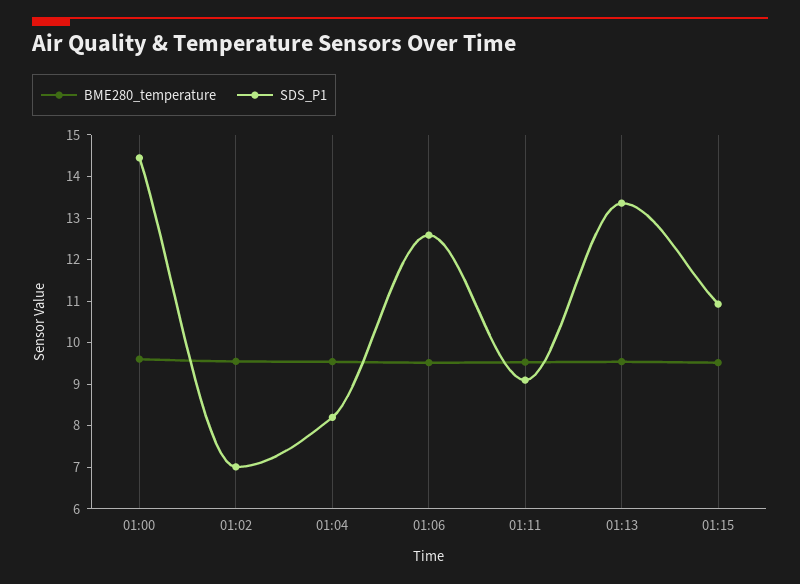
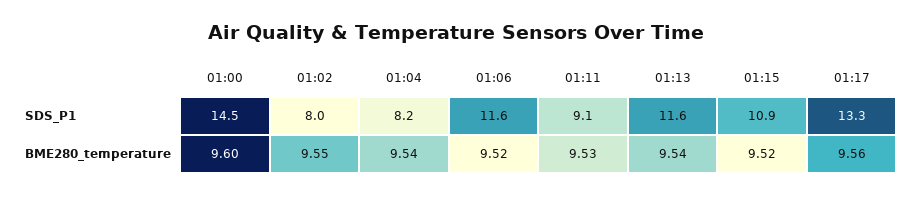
SDS_P1, 01:02: 7 -> 8
SDS_P1, 01:06: 12.6 -> 11.6
SDS_P1, 01:13: 13.4 -> 11.6
SDS_P1, 01:17: none -> 13.3
BME280_temperature, 01:17: none -> 9.56

